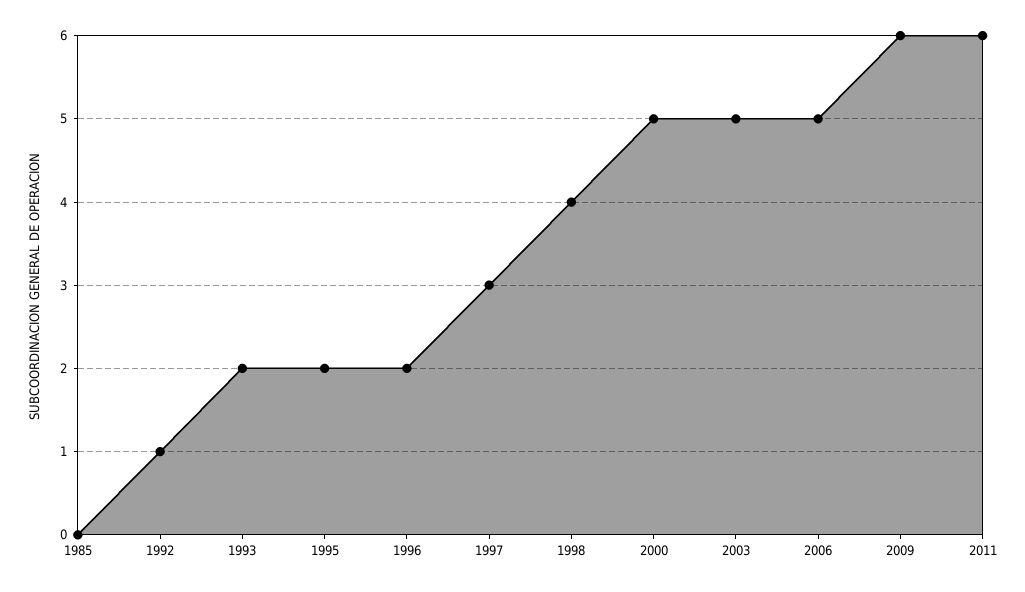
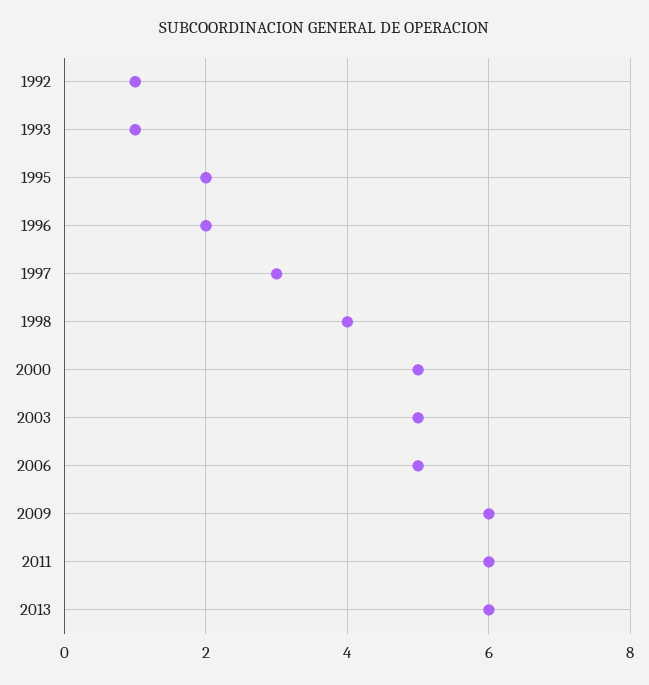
1985: 0 -> none
1993: 2 -> 1
2013: none -> 6

